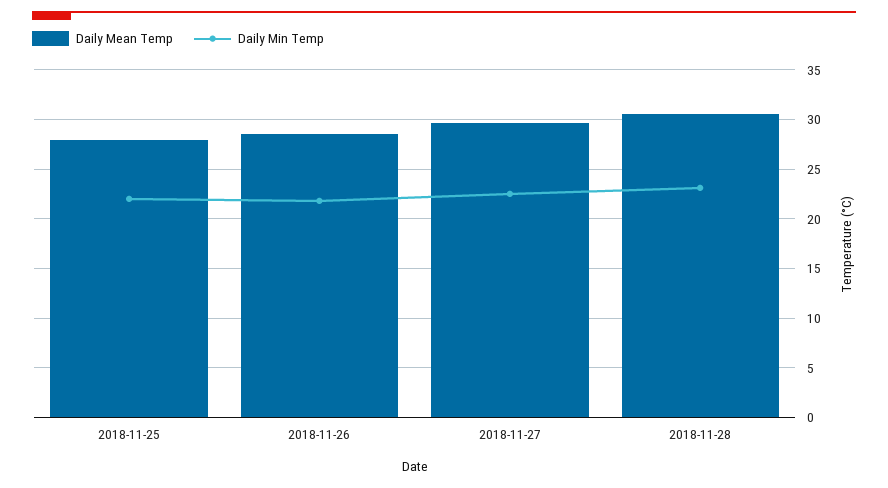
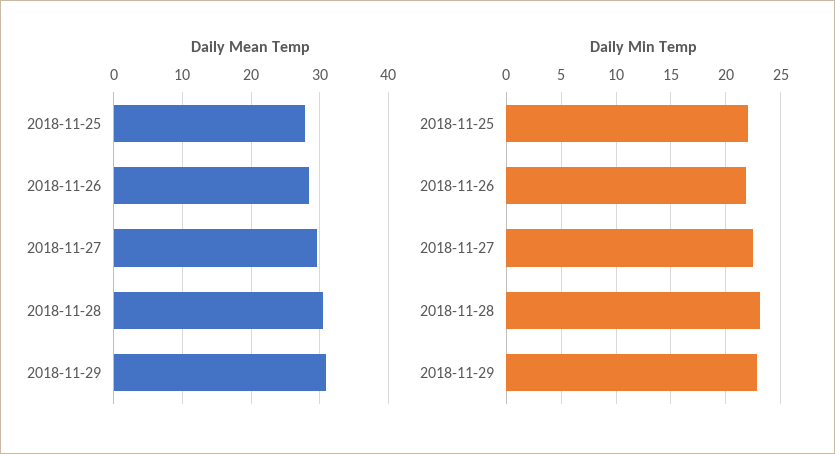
Daily Mean Temp, 2018-11-29: none -> 31
Daily Min Temp, 2018-11-29: none -> 23

